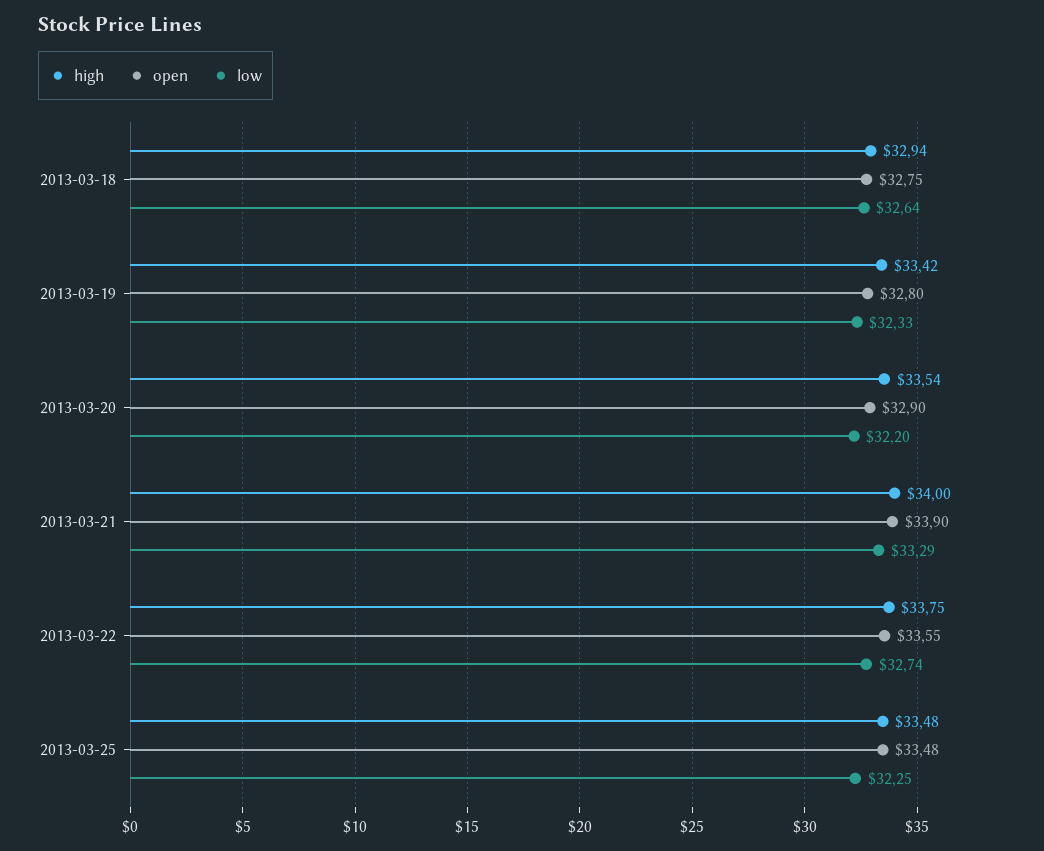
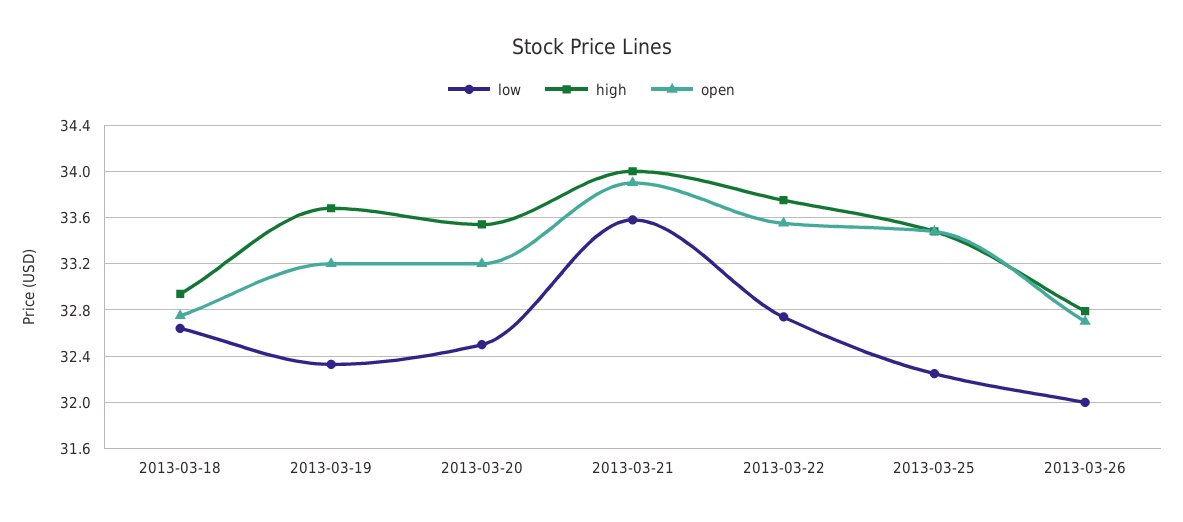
high, 2013-03-19: 33.42 -> 33.7
open, 2013-03-19: 32.8 -> 33.2
open, 2013-03-20: 32.9 -> 33.2
low, 2013-03-20: 32.2 -> 32.5
low, 2013-03-21: 33.29 -> 33.6
low, 2013-03-26: none -> 32
high, 2013-03-26: none -> 32.8
open, 2013-03-26: none -> 32.7

